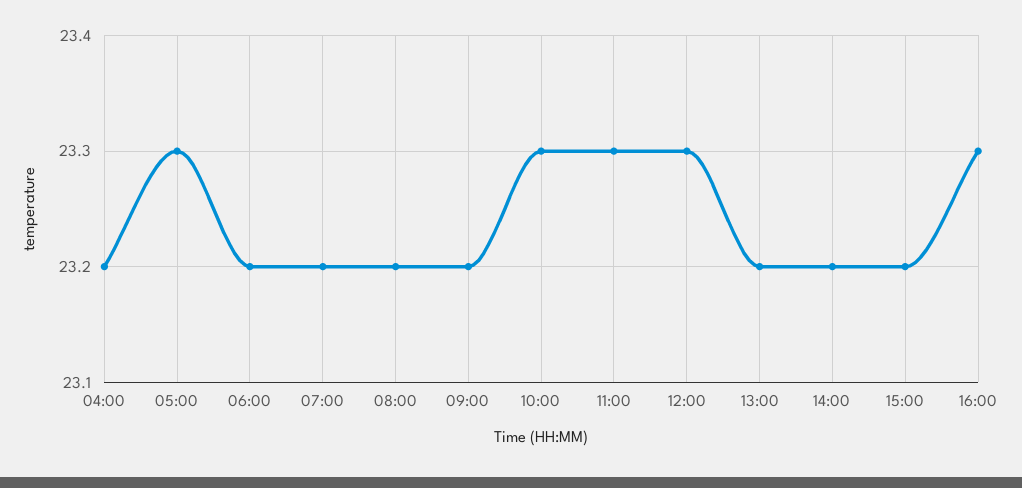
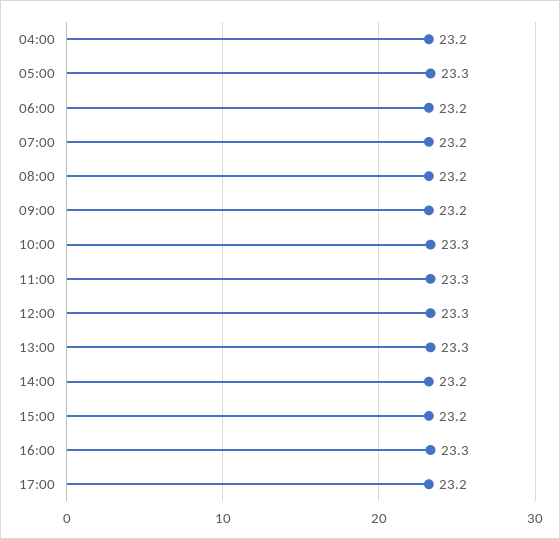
13:00: 23.2 -> 23.3
17:00: none -> 23.2

